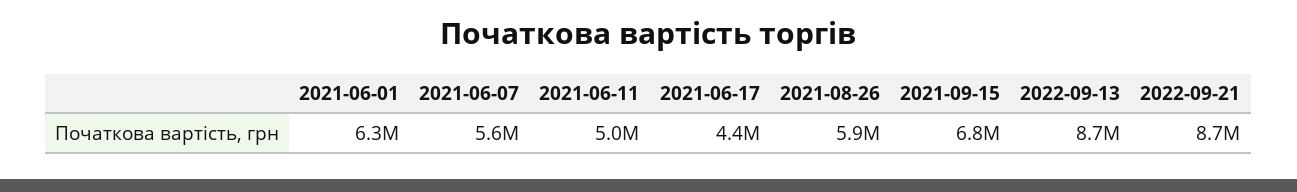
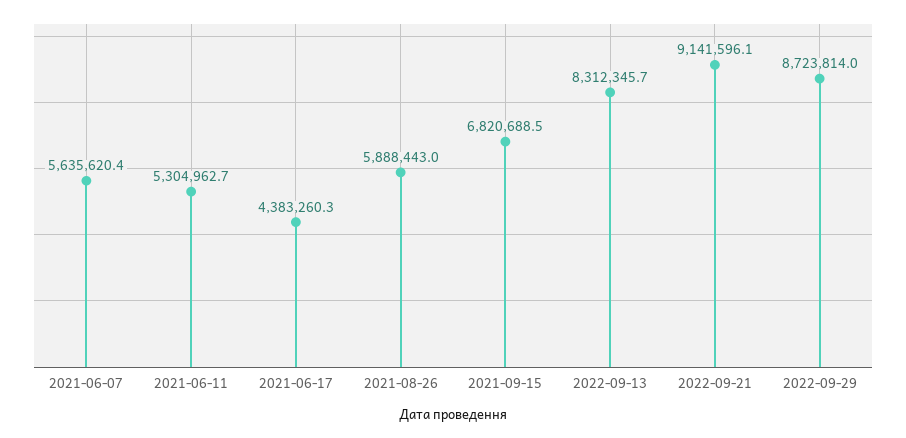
2021-06-01: 6300000 -> none
2021-06-11: 5000000 -> 5304962.7
2022-09-13: 8700000 -> 8312345.7
2022-09-21: 8700000 -> 9141596.1
2022-09-29: none -> 8723814

